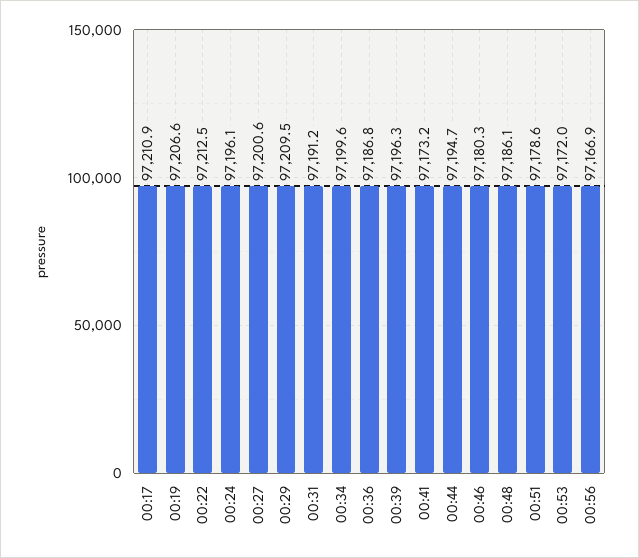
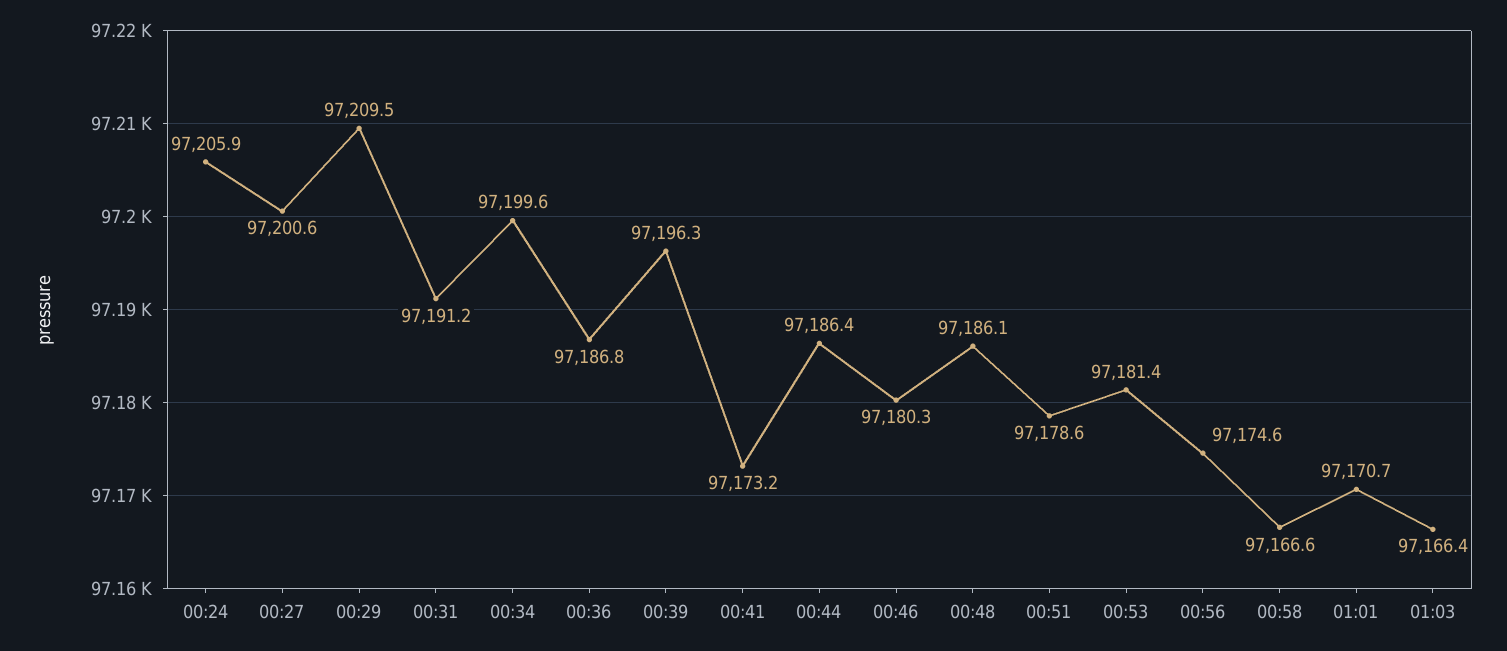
00:17: 97210.9 -> none
00:19: 97206.6 -> none
00:22: 97212.5 -> none
00:24: 97196.1 -> 97205.9
00:44: 97194.7 -> 97186.4
00:53: 97172 -> 97181.4
00:56: 97166.9 -> 97174.6
00:58: none -> 97166.6
01:01: none -> 97170.7
01:03: none -> 97166.4

